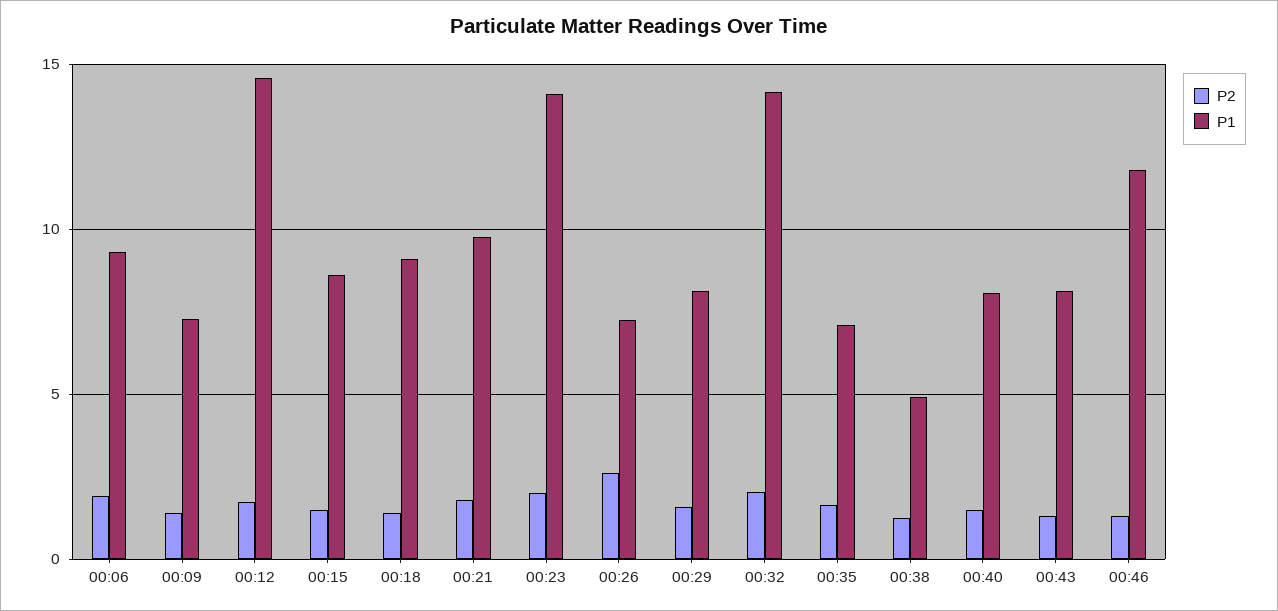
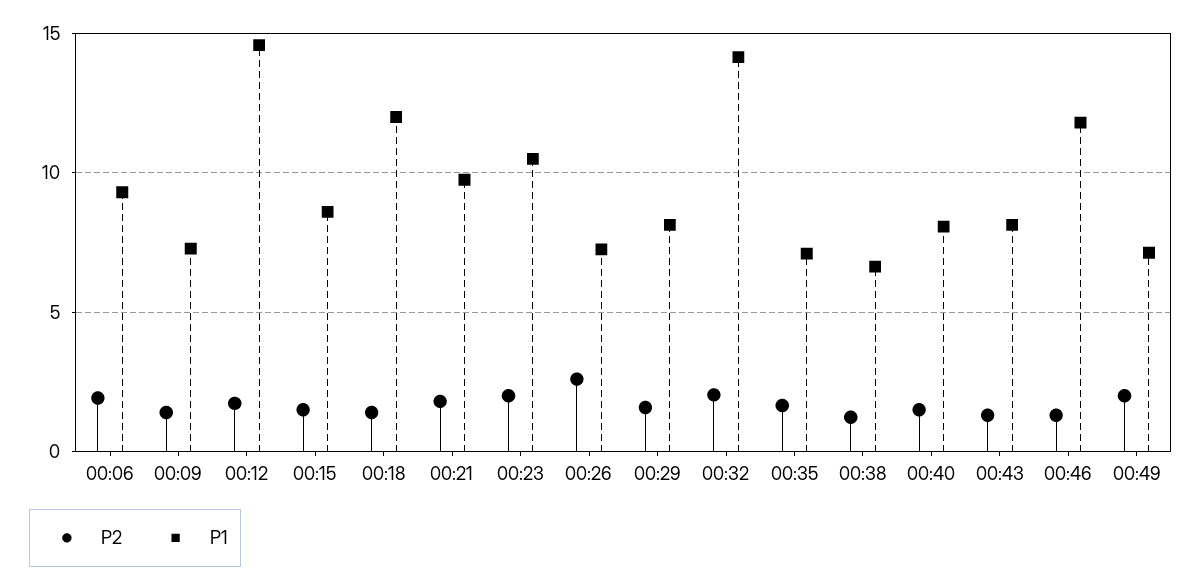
P1, 00:18: 9 -> 12
P1, 00:23: 14 -> 10.5
P1, 00:38: 5 -> 6.5
P2, 00:49: none -> 2
P1, 00:49: none -> 7

